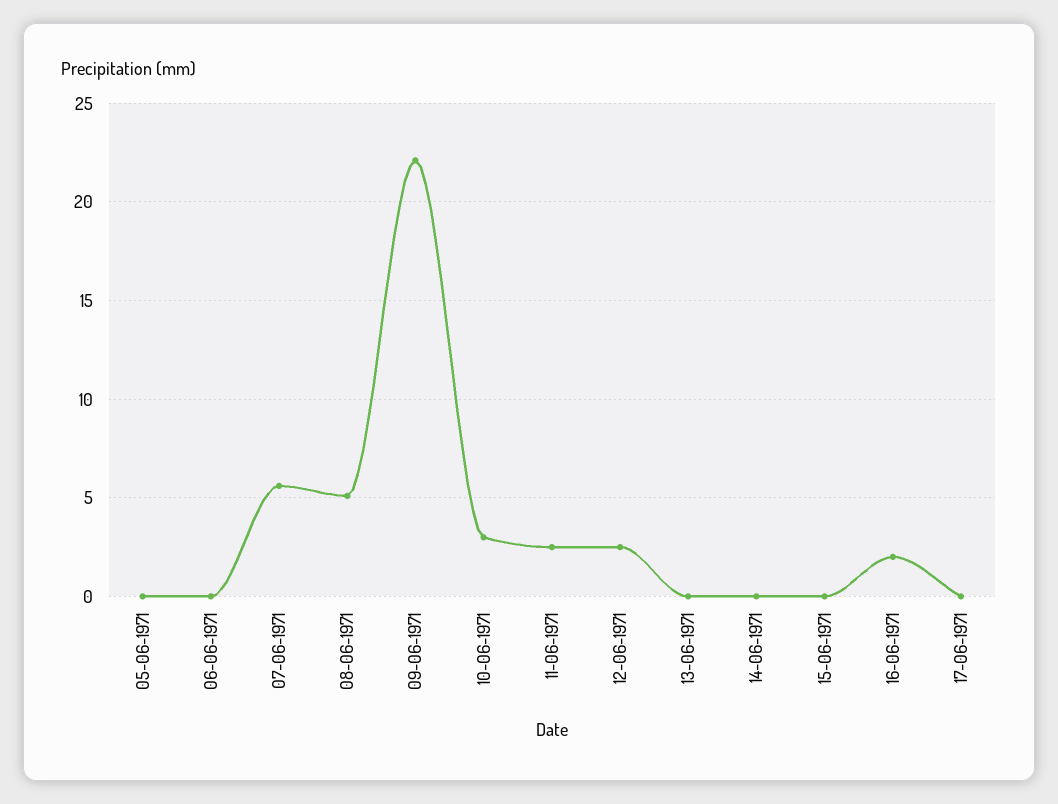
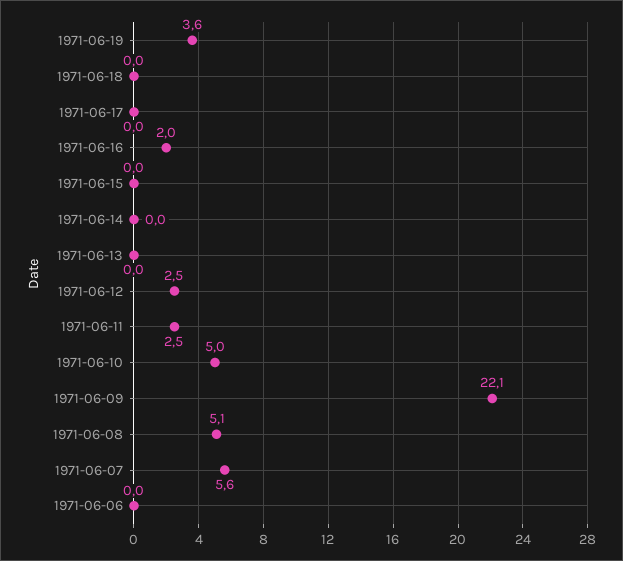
05-06-1971: 0 -> none
10-06-1971: 3 -> 5
1971-06-19: none -> 3.6
1971-06-18: none -> 0

